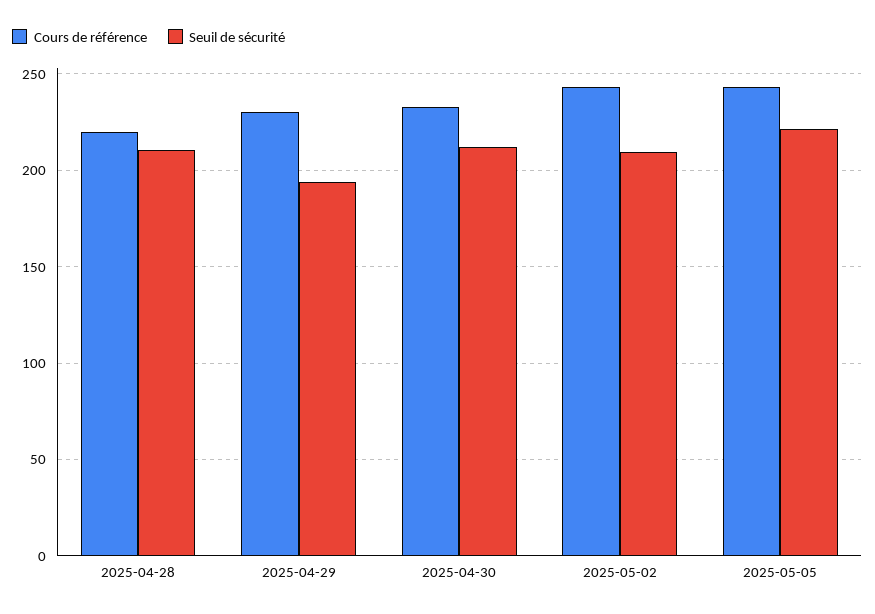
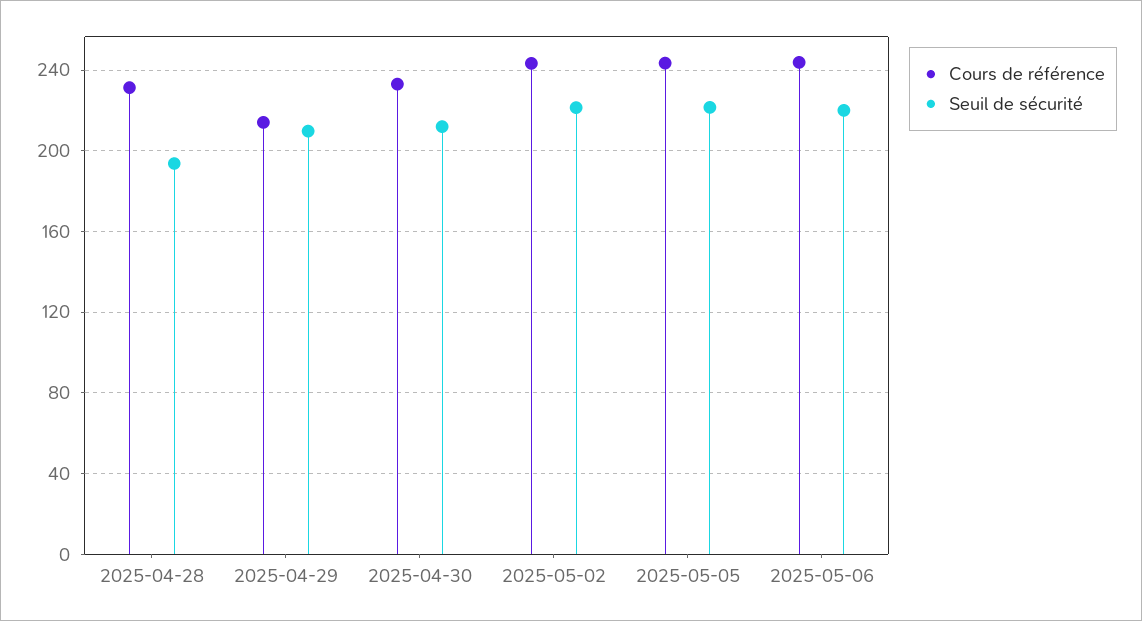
Cours de référence, 2025-04-28: 220 -> 230
Seuil de sécurité, 2025-04-28: 210 -> 195
Cours de référence, 2025-04-29: 230 -> 215
Seuil de sécurité, 2025-04-29: 195 -> 210
Seuil de sécurité, 2025-05-02: 210 -> 220
Cours de référence, 2025-05-06: none -> 245
Seuil de sécurité, 2025-05-06: none -> 220

